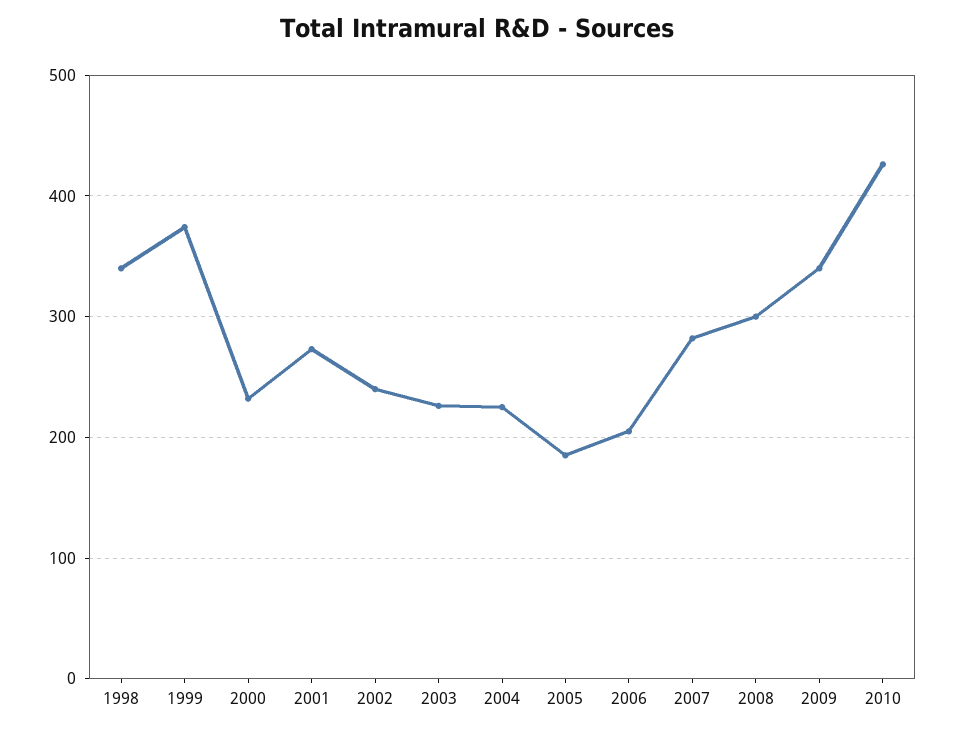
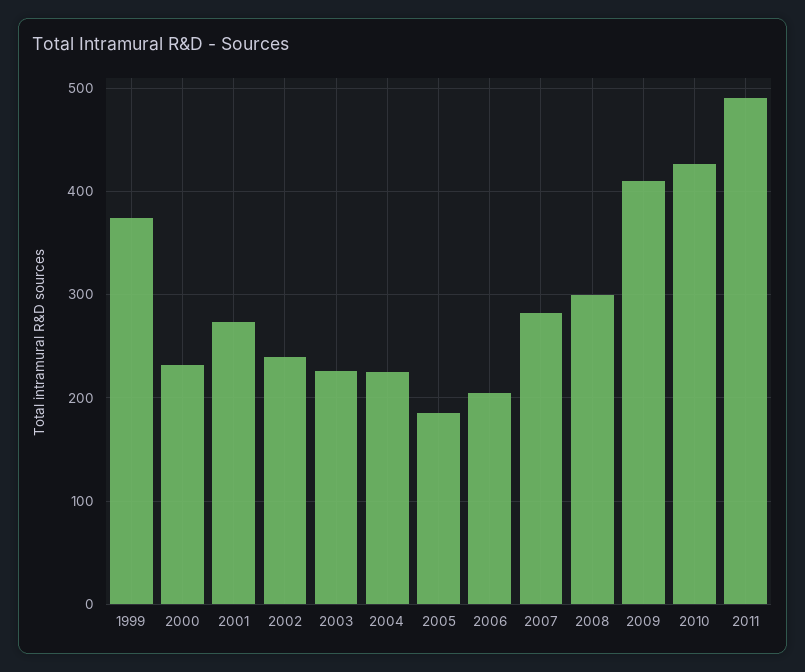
1998: 340 -> none
2009: 340 -> 410
2011: none -> 490

